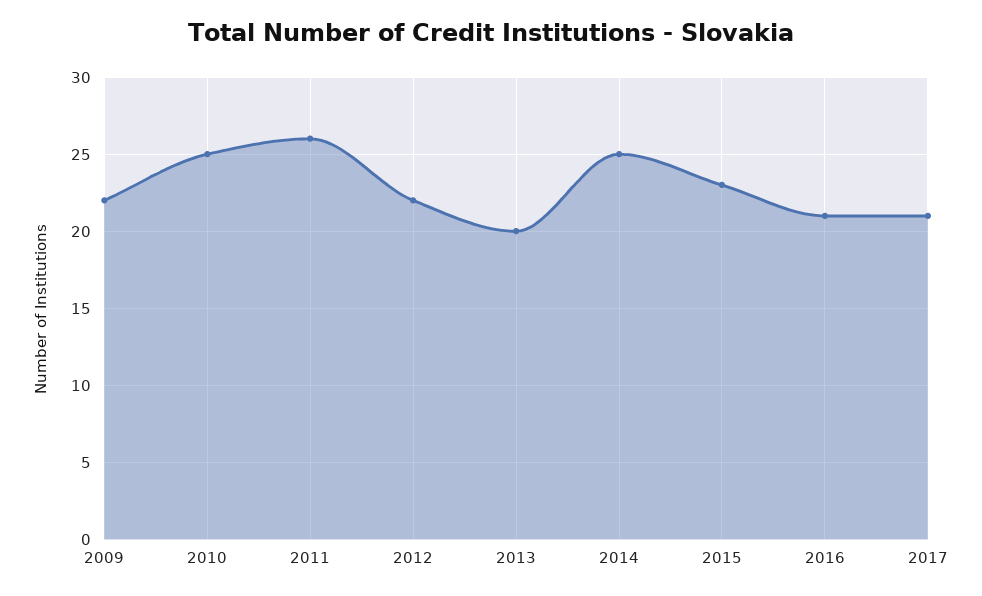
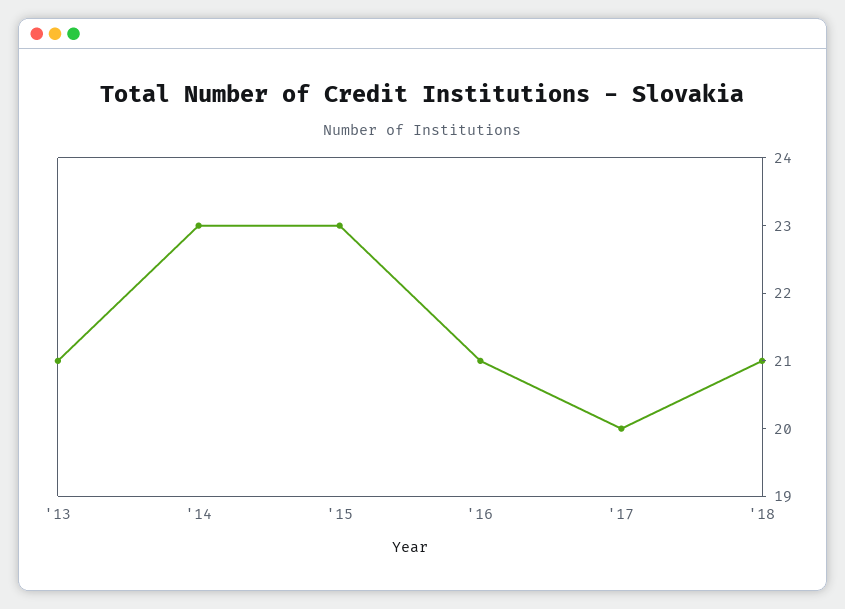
2009: 22 -> none
2010: 25 -> none
2011: 26 -> none
2012: 22 -> none
2013: 20 -> 21
2014: 25 -> 23
2017: 21 -> 20
'18: none -> 21

